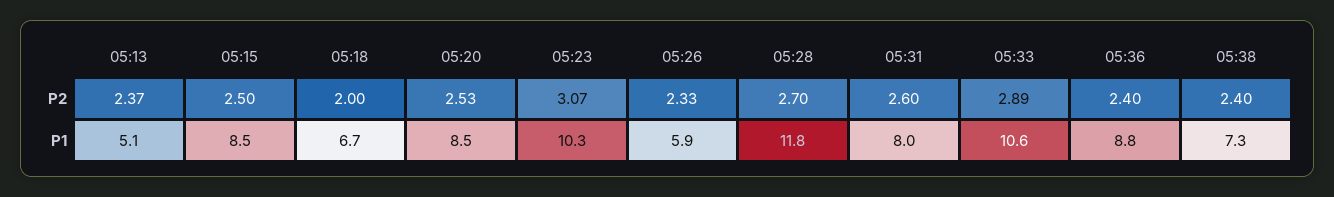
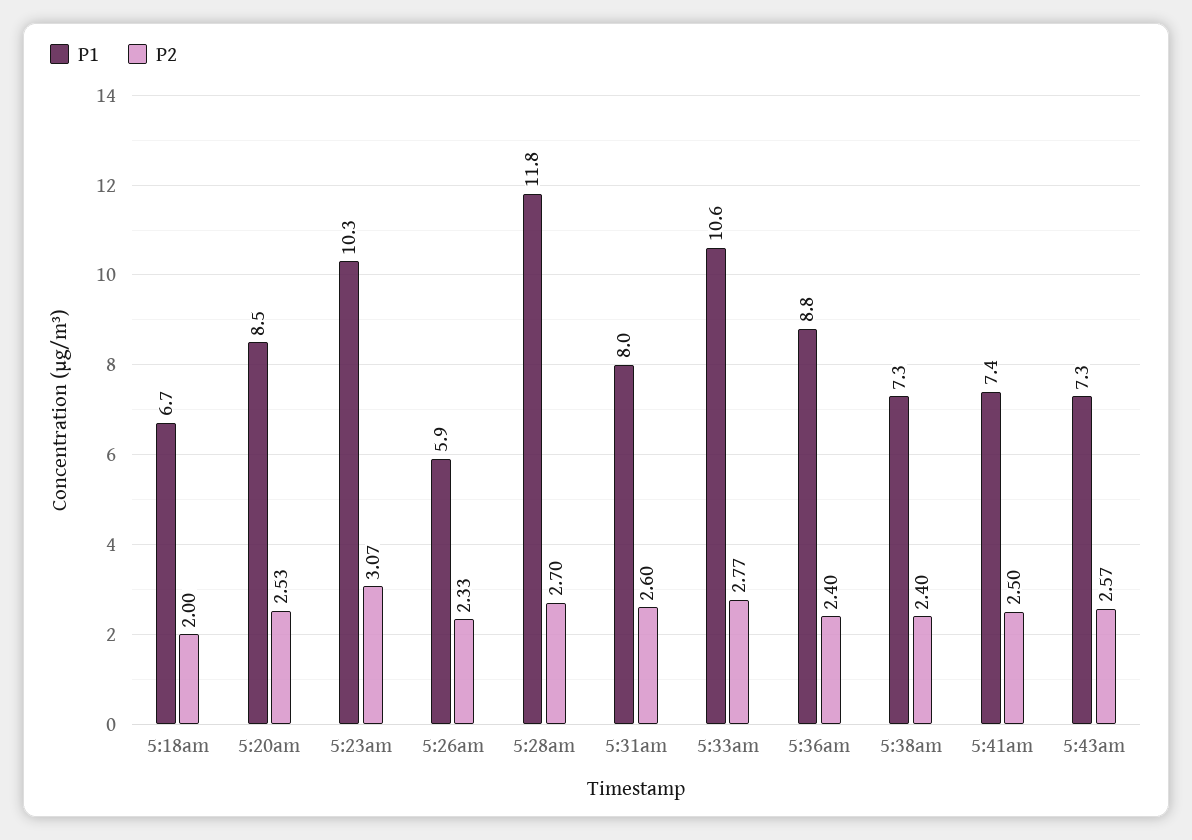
P2, 05:13: 2.37 -> none
P2, 05:15: 2.5 -> none
P2, 05:33: 2.89 -> 2.77
P1, 05:13: 5.1 -> none
P1, 05:15: 8.5 -> none
P1, 5:41am: none -> 7.4
P2, 5:41am: none -> 2.5
P1, 5:43am: none -> 7.3
P2, 5:43am: none -> 2.57

